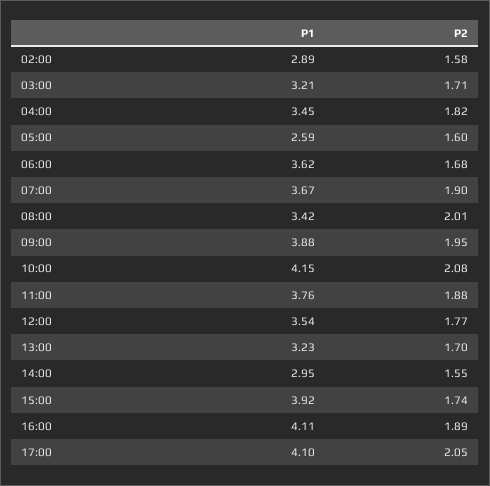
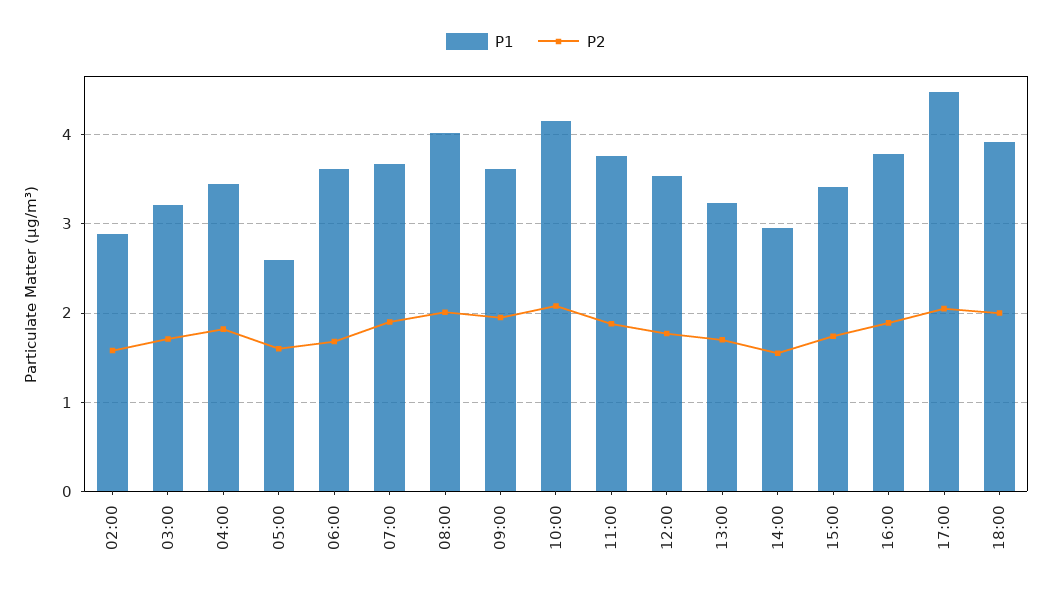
P1, 08:00: 3.42 -> 4
P1, 09:00: 3.88 -> 3.6
P1, 15:00: 3.92 -> 3.4
P1, 16:00: 4.11 -> 3.8
P1, 17:00: 4.1 -> 4.5
P1, 18:00: none -> 3.9
P2, 18:00: none -> 2

